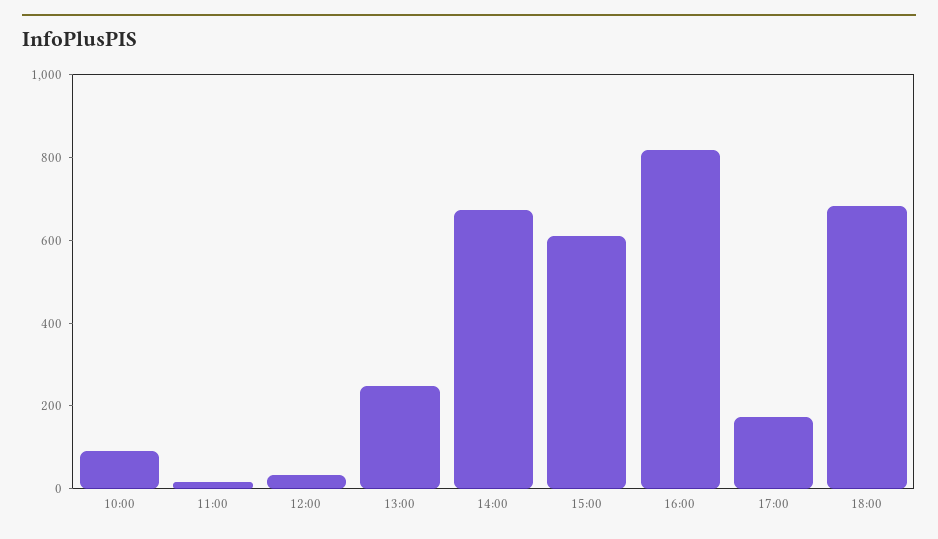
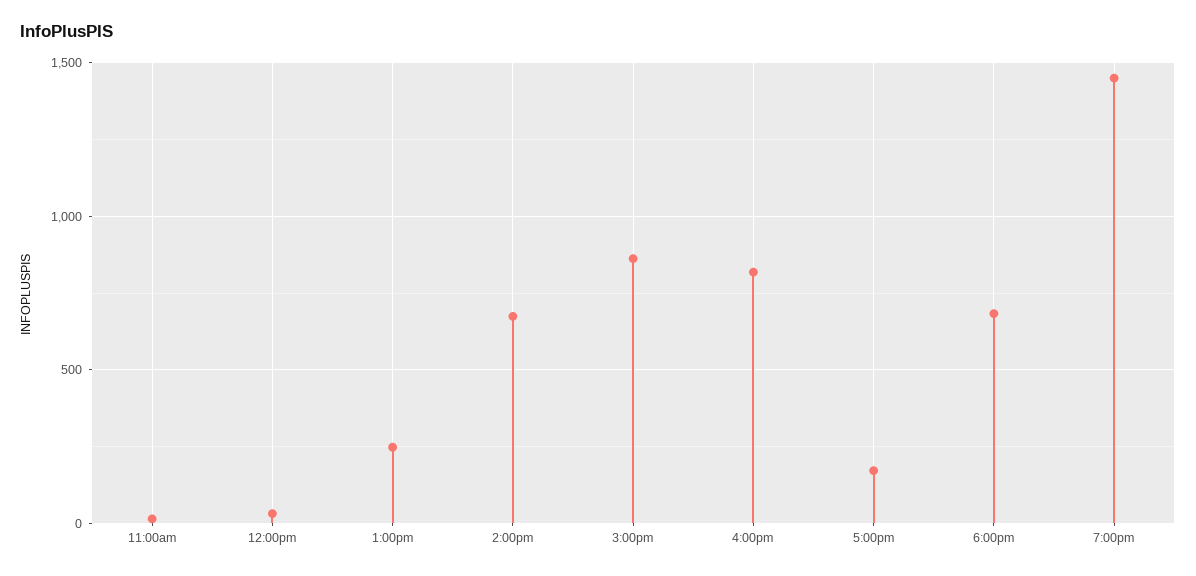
10:00: 100 -> none
15:00: 600 -> 850
7:00pm: none -> 1450

